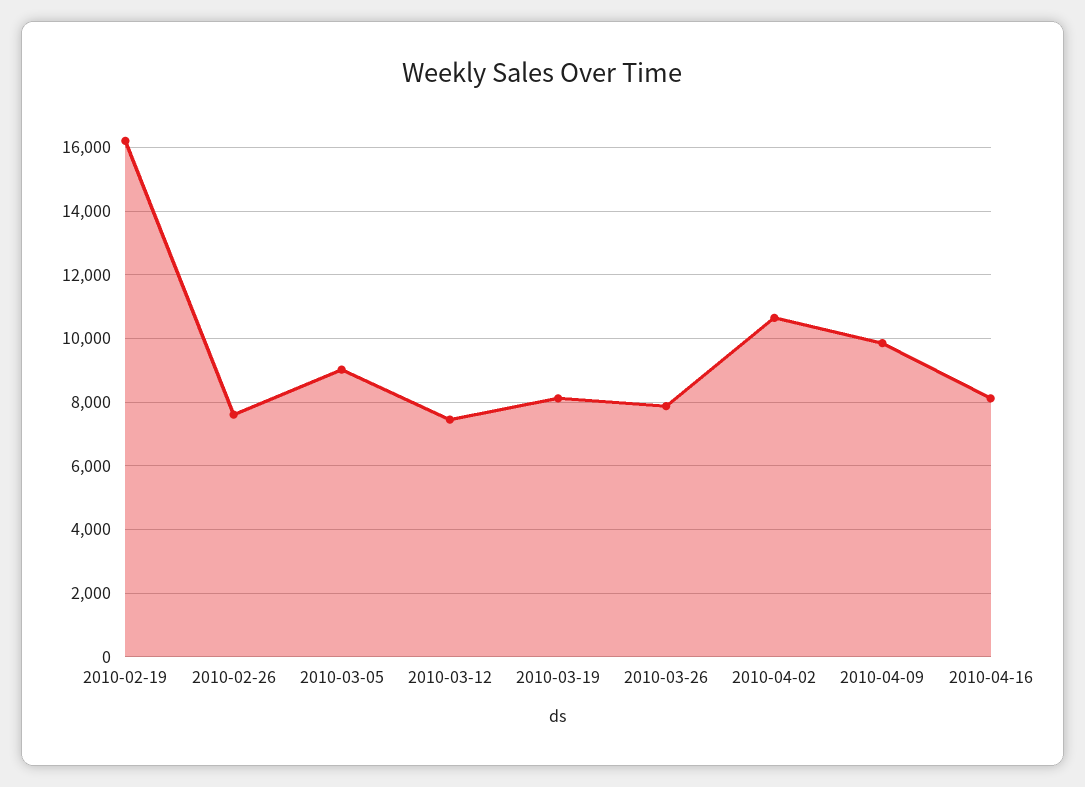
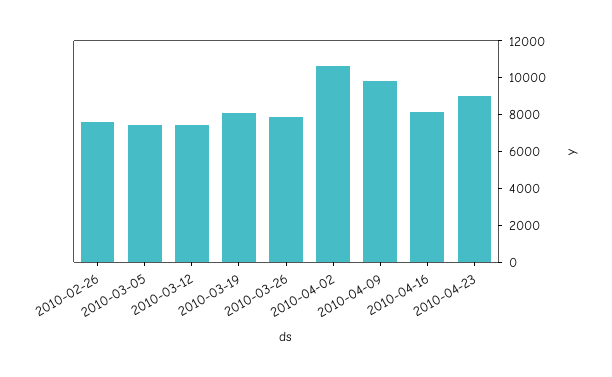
2010-02-19: 16200 -> none
2010-03-05: 9000 -> 7500
2010-04-23: none -> 9000

